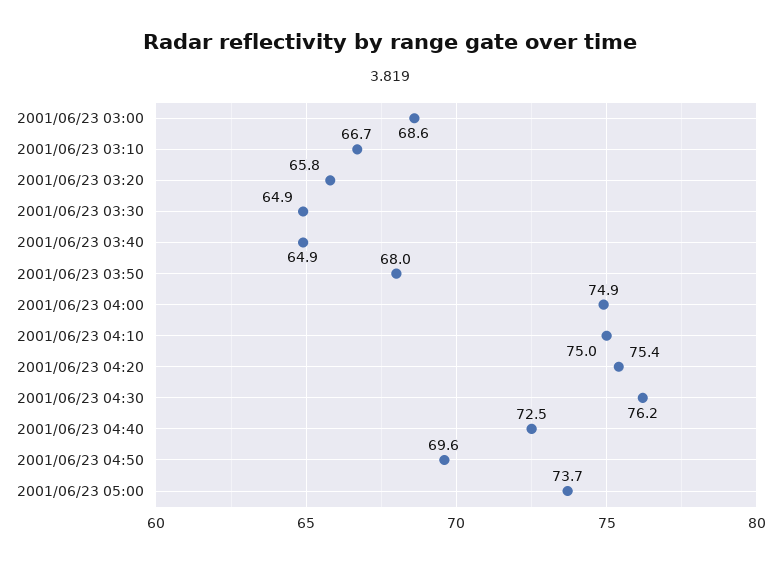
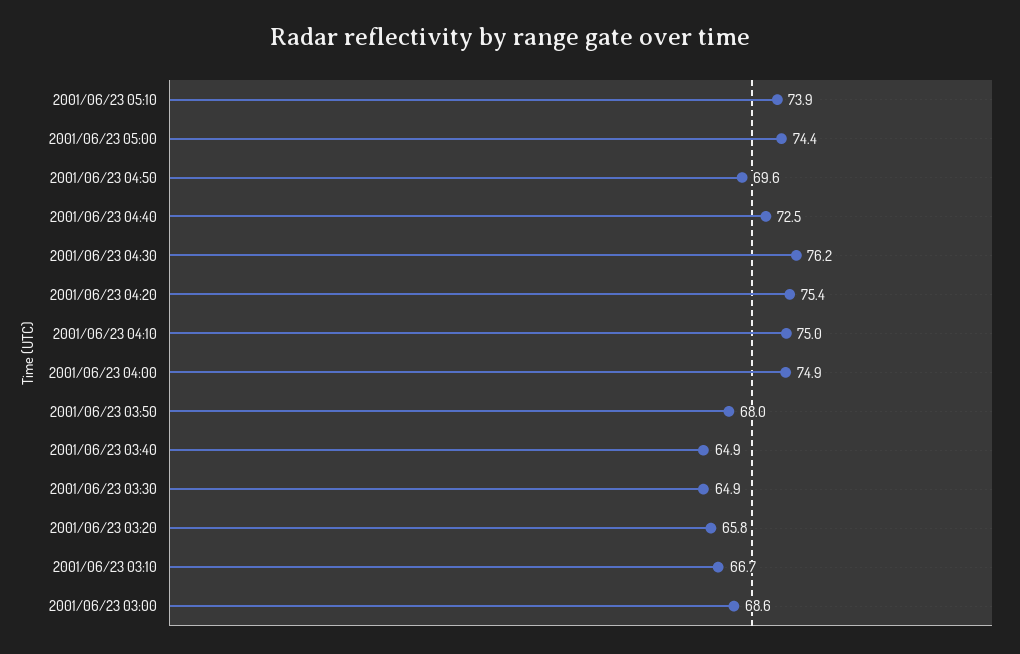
2001/06/23 05:00: 73.7 -> 74.4
2001/06/23 05:10: none -> 73.9

